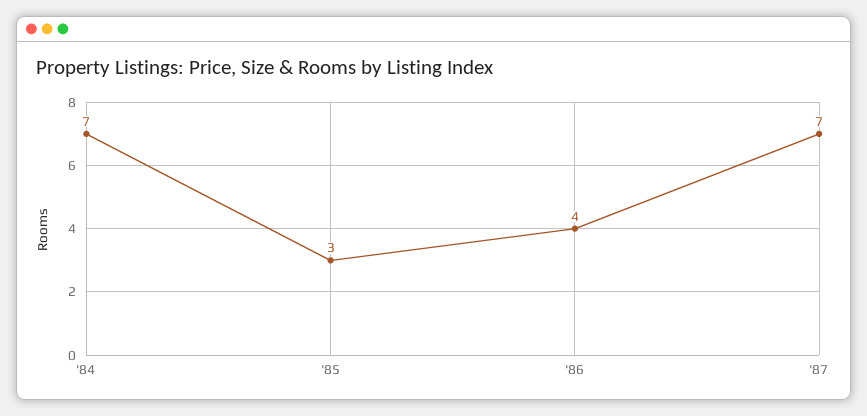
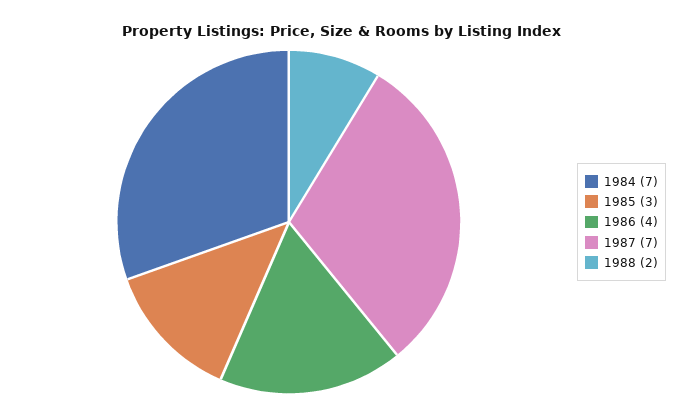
1988: none -> 2

